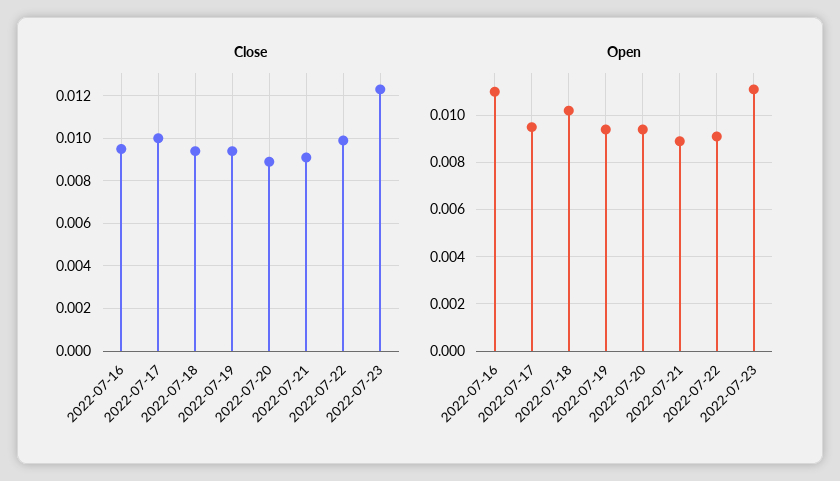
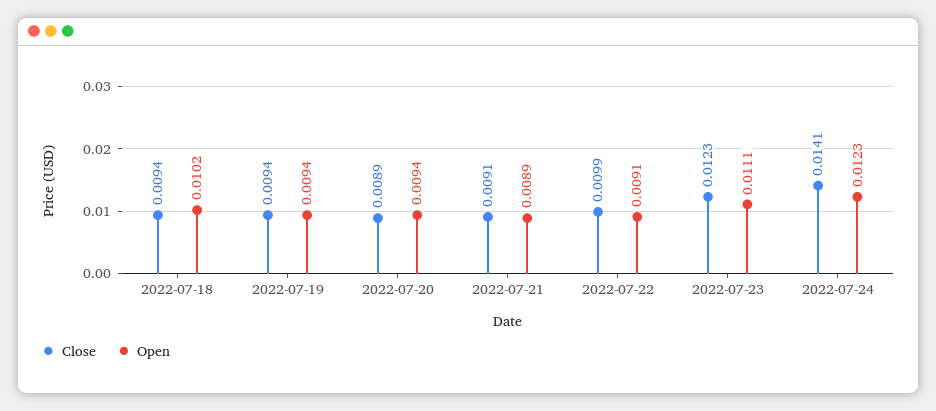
Close, 2022-07-16: 0.0095 -> none
Close, 2022-07-17: 0.01 -> none
Open, 2022-07-16: 0.011 -> none
Open, 2022-07-17: 0.0095 -> none
Close, 2022-07-24: none -> 0.0141
Open, 2022-07-24: none -> 0.0123

